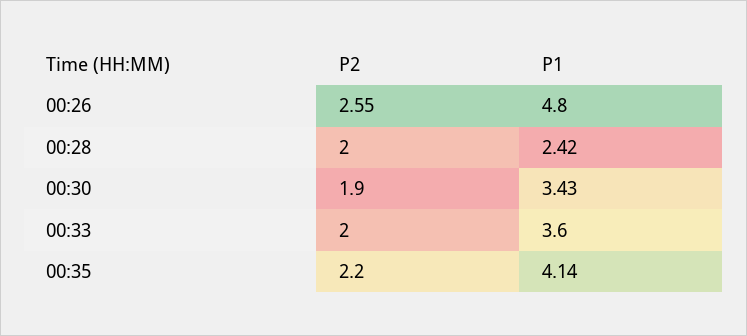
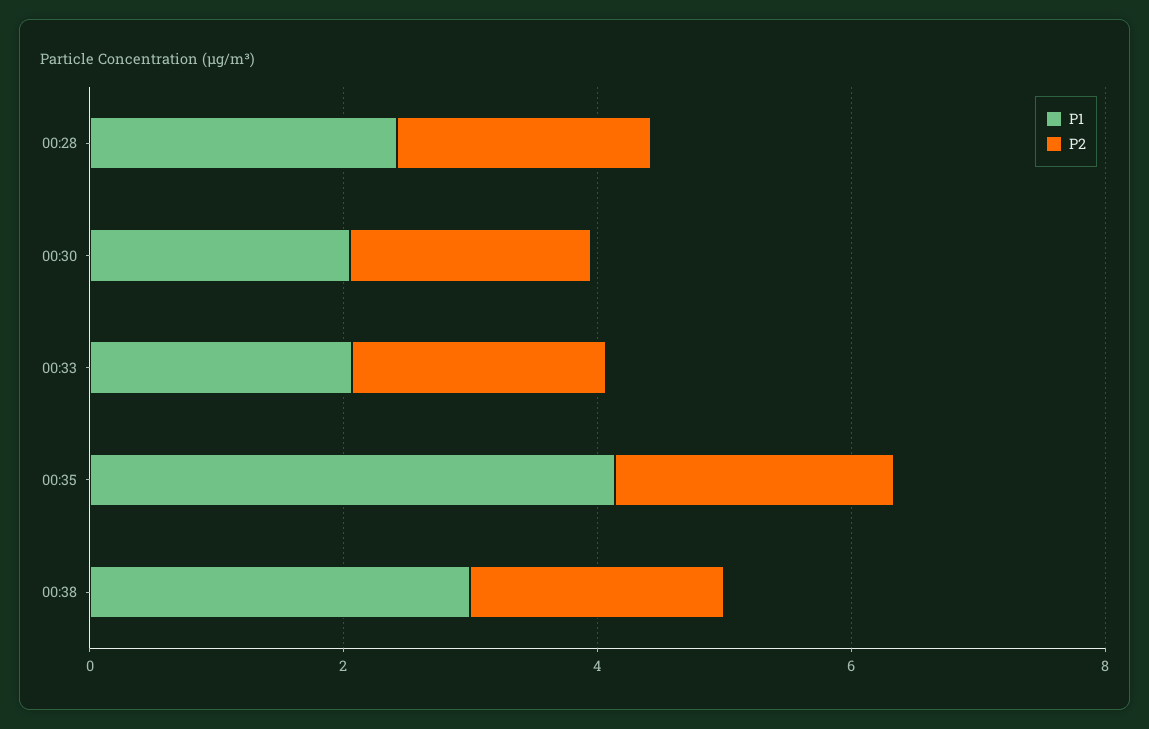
P2, 00:26: 2.55 -> none
P1, 00:26: 4.8 -> none
P1, 00:30: 3.43 -> 2
P1, 00:33: 3.6 -> 2
P1, 00:38: none -> 3
P2, 00:38: none -> 2

